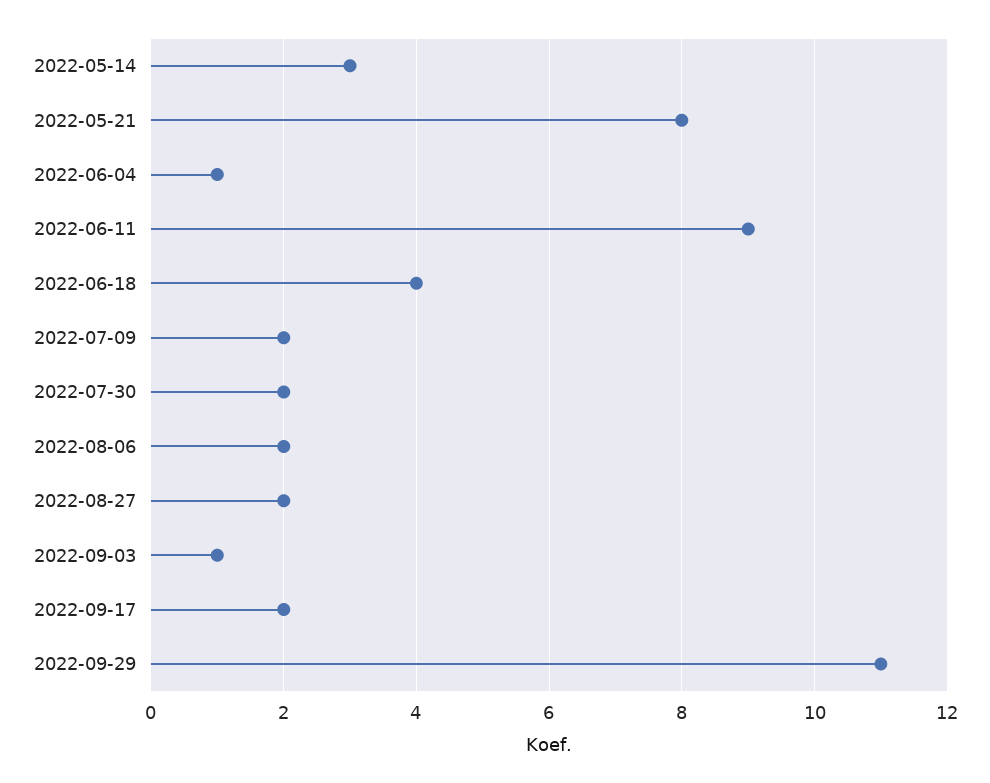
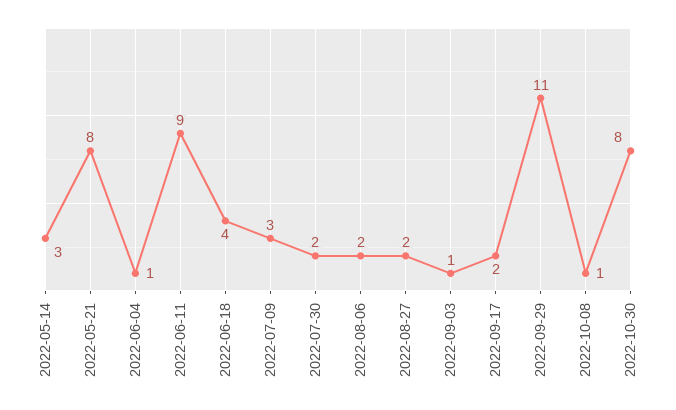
2022-07-09: 2 -> 3
2022-10-08: none -> 1
2022-10-30: none -> 8

